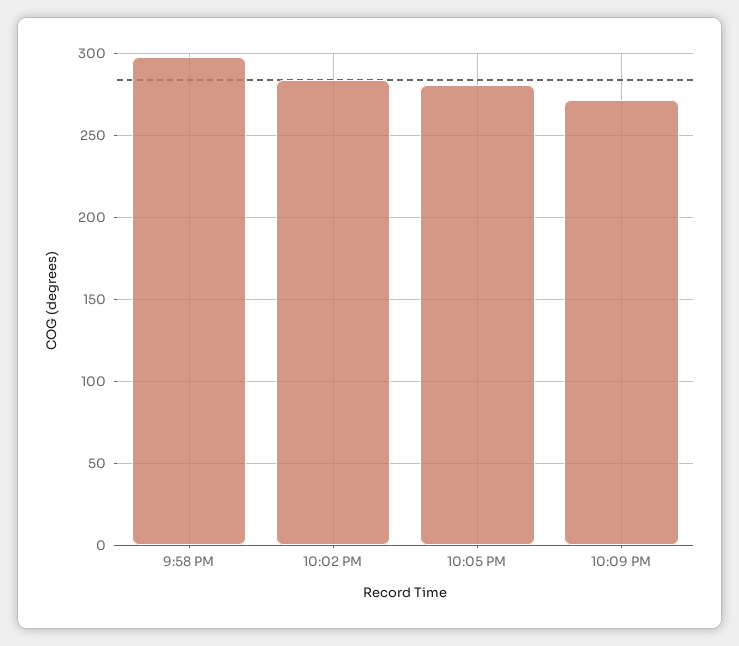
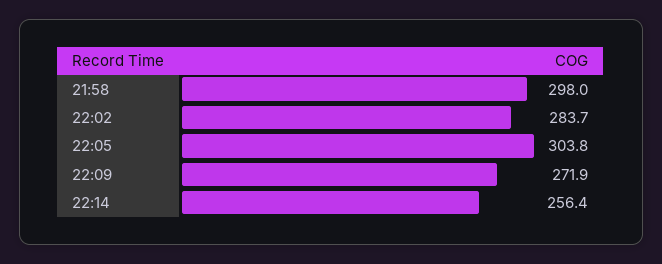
10:05 PM: 280 -> 303.8
22:14: none -> 256.4

